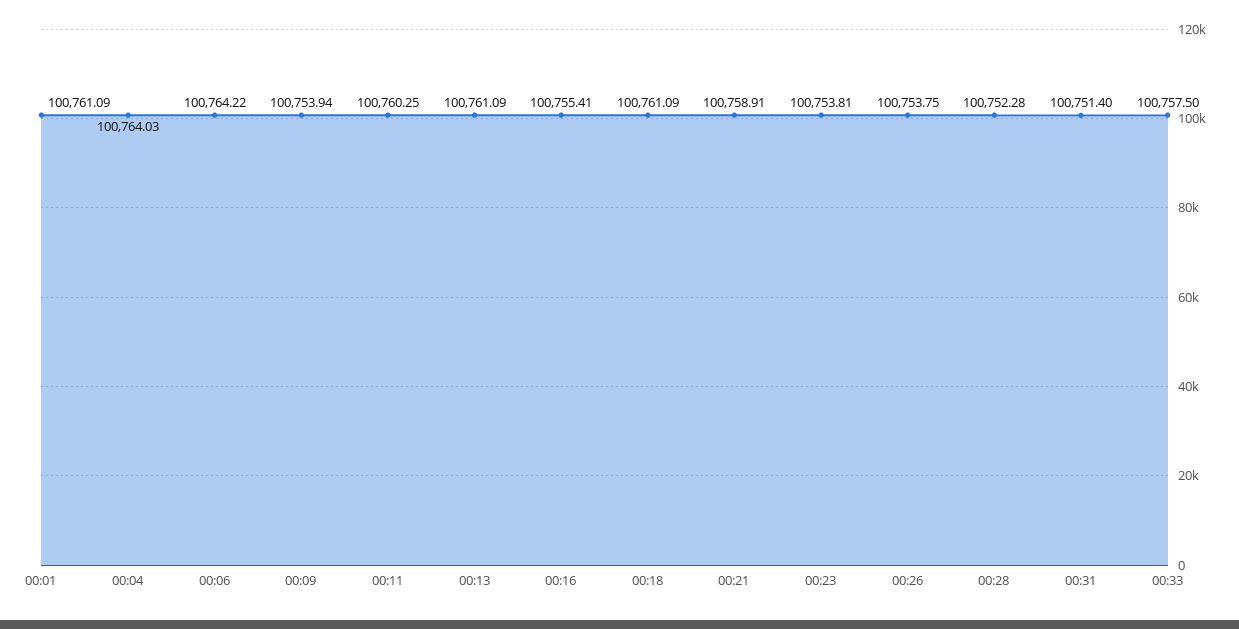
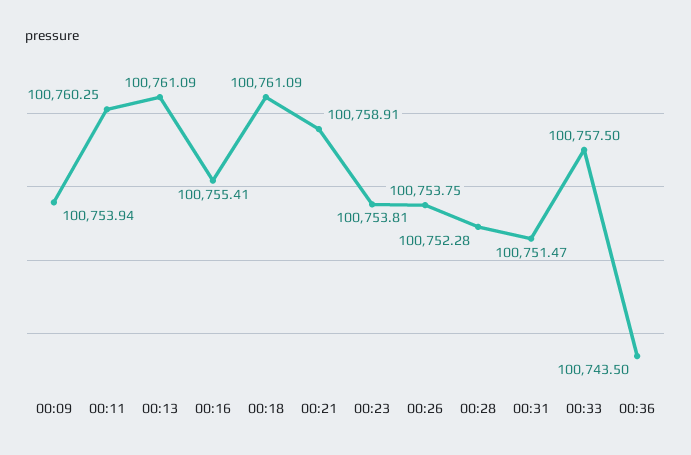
00:01: 100761.09 -> none
00:04: 100764.03 -> none
00:06: 100764.22 -> none
00:31: 100751.4 -> 100751.47
00:36: none -> 100743.5

